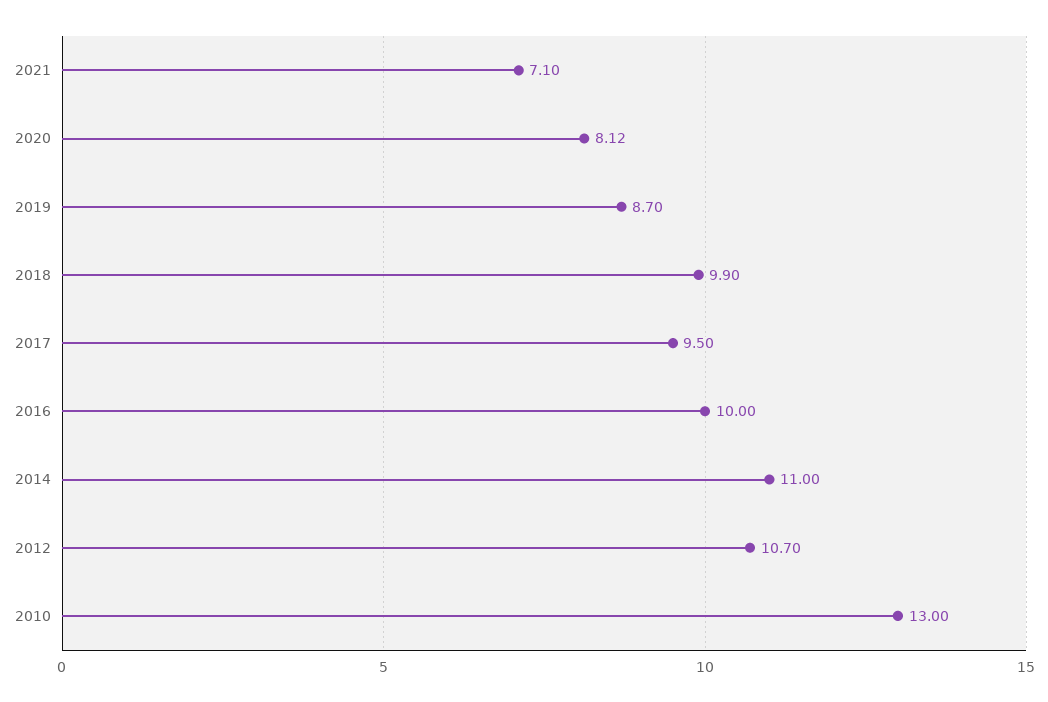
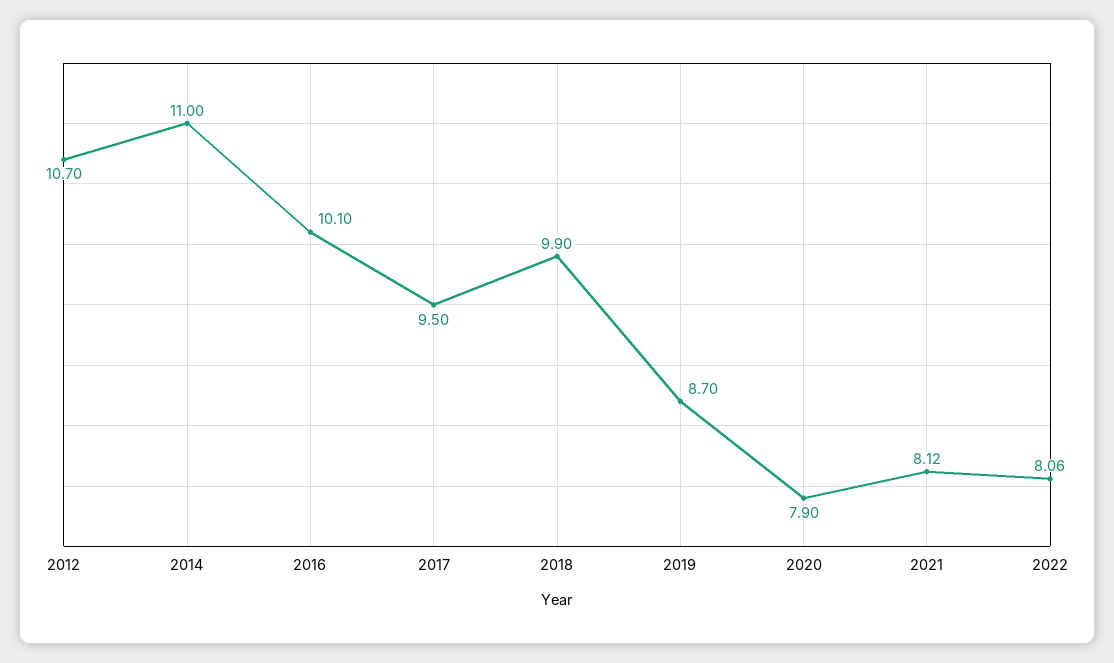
2021: 7.1 -> 8.12
2020: 8.12 -> 7.9
2016: 10 -> 10.1
2010: 13 -> none
2022: none -> 8.06

